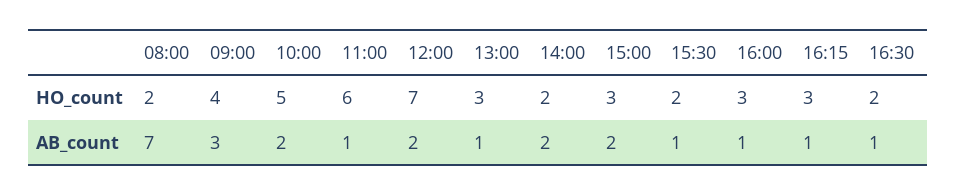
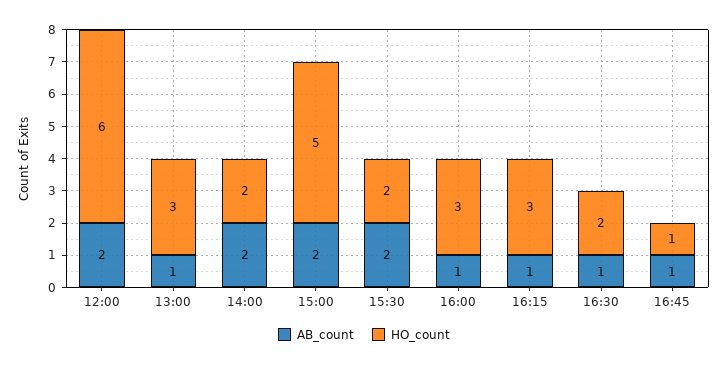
HO_count, 08:00: 2 -> none
HO_count, 09:00: 4 -> none
HO_count, 10:00: 5 -> none
HO_count, 11:00: 6 -> none
HO_count, 12:00: 7 -> 6
HO_count, 15:00: 3 -> 5
AB_count, 08:00: 7 -> none
AB_count, 09:00: 3 -> none
AB_count, 10:00: 2 -> none
AB_count, 11:00: 1 -> none
AB_count, 15:30: 1 -> 2
AB_count, 16:45: none -> 1
HO_count, 16:45: none -> 1

